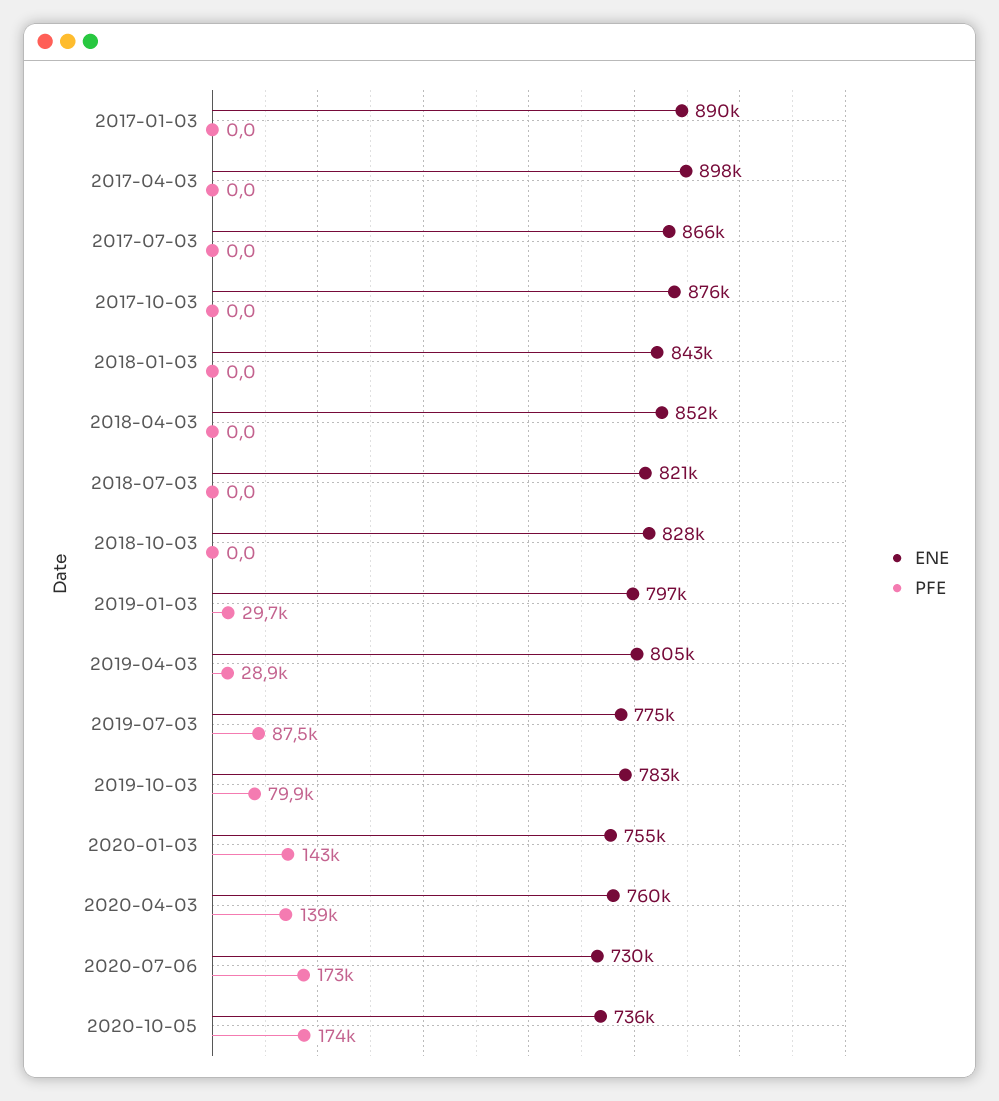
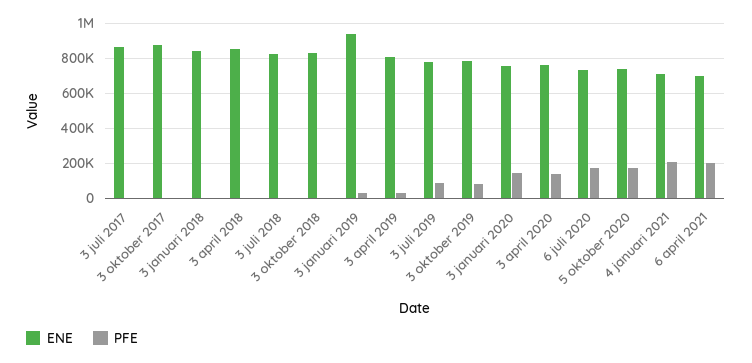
ENE, 2017-01-03: 890000 -> none
PFE, 2017-01-03: 0 -> none
ENE, 2017-04-03: 898000 -> none
PFE, 2017-04-03: 0 -> none
ENE, 2019-01-03: 797000 -> 950000
ENE, 4 januari 2021: none -> 700000
PFE, 4 januari 2021: none -> 200000
ENE, 6 april 2021: none -> 700000
PFE, 6 april 2021: none -> 200000

